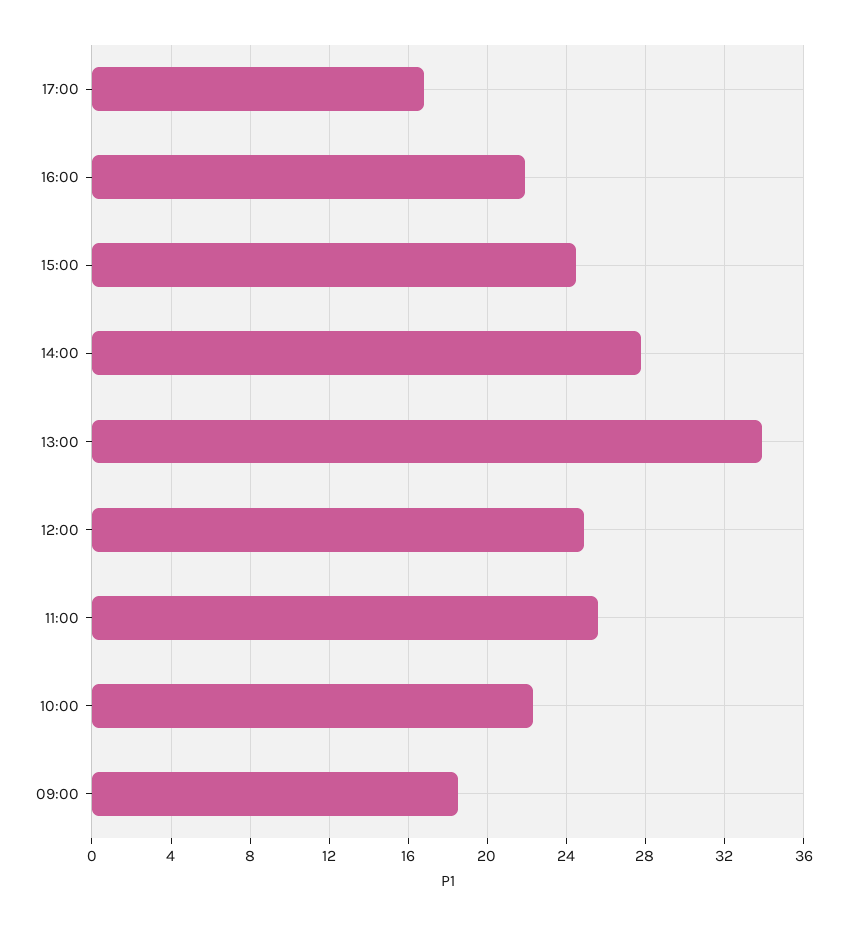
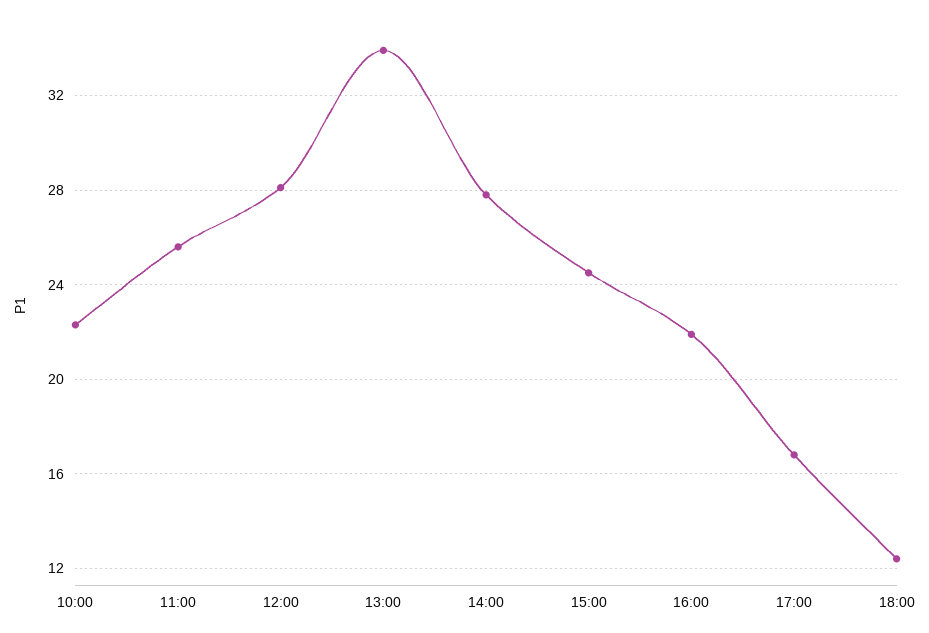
12:00: 25 -> 28
09:00: 18.5 -> none
18:00: none -> 12.5

